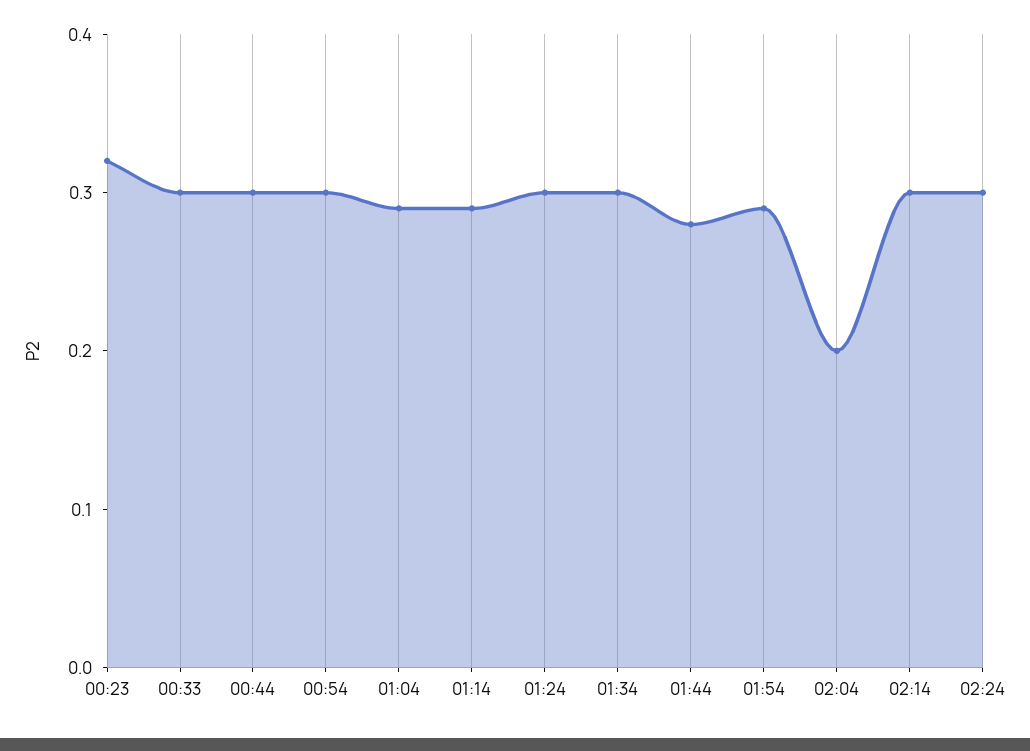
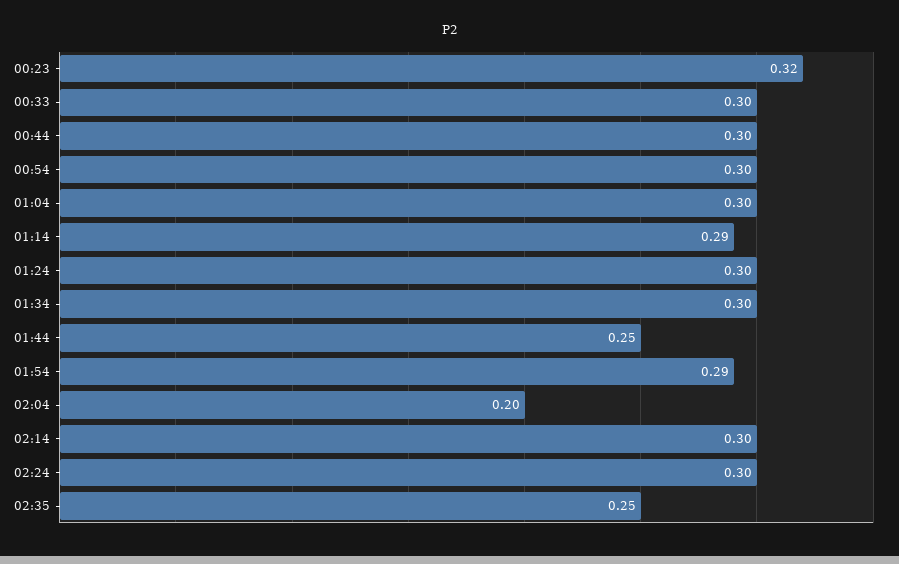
01:04: 0.29 -> 0.3
01:44: 0.28 -> 0.25
02:35: none -> 0.25

